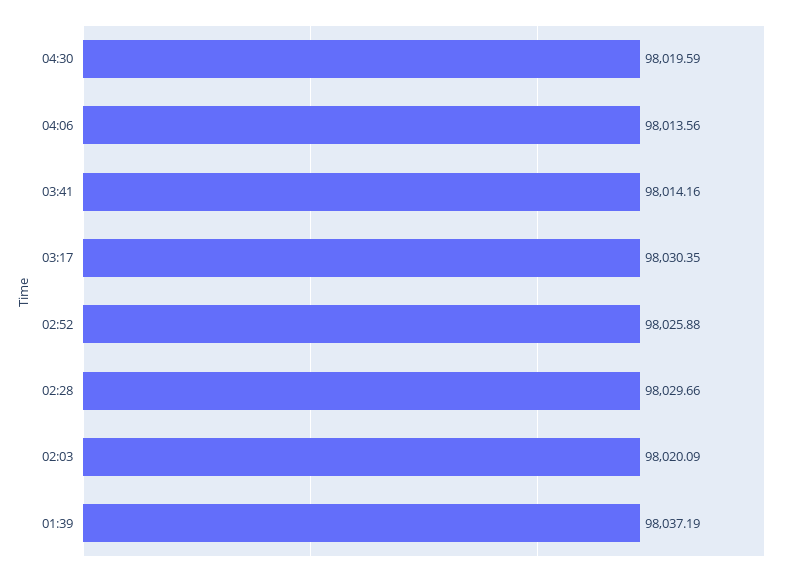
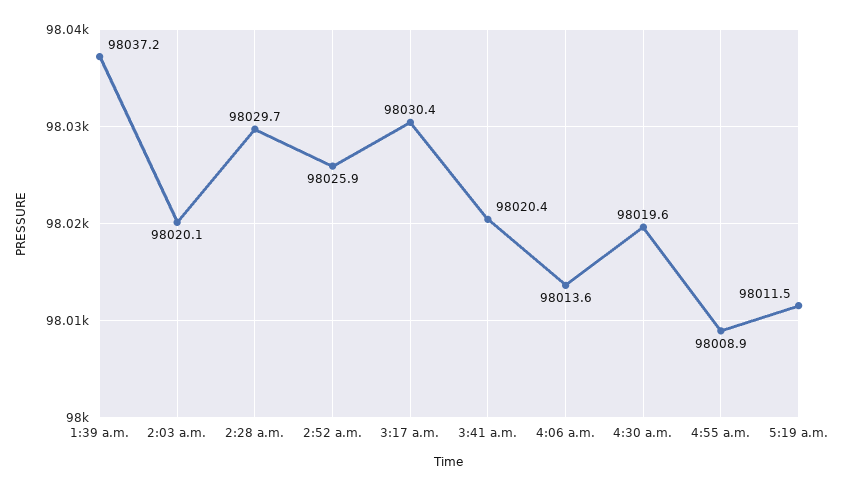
03:41: 98014.16 -> 98020.4
4:55 a.m.: none -> 98008.9
5:19 a.m.: none -> 98011.5

